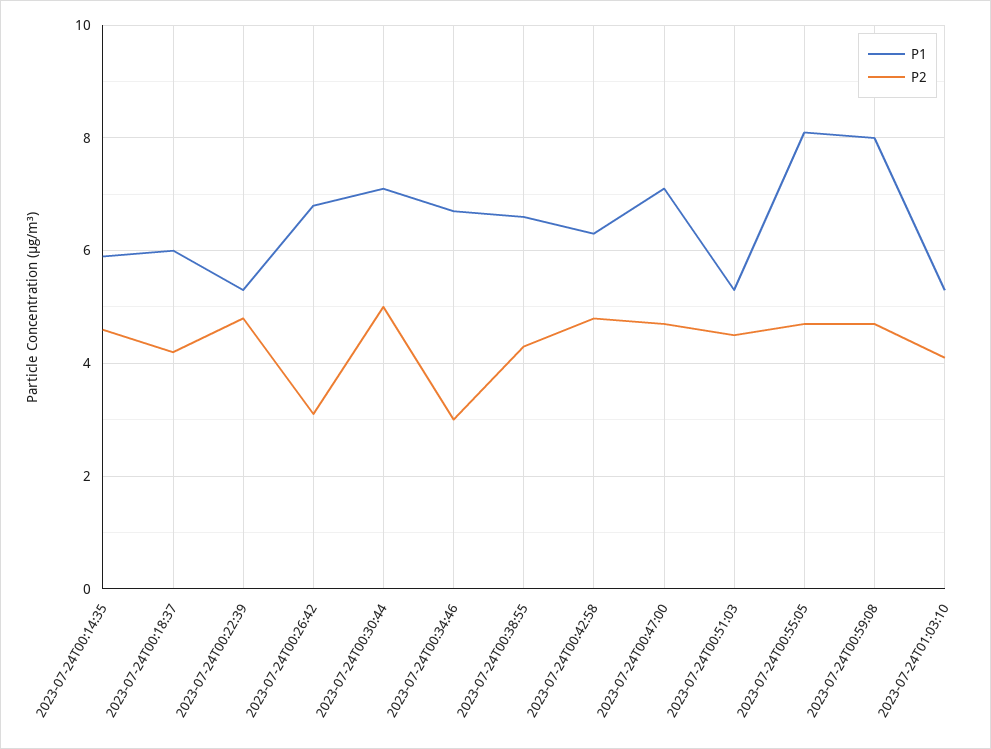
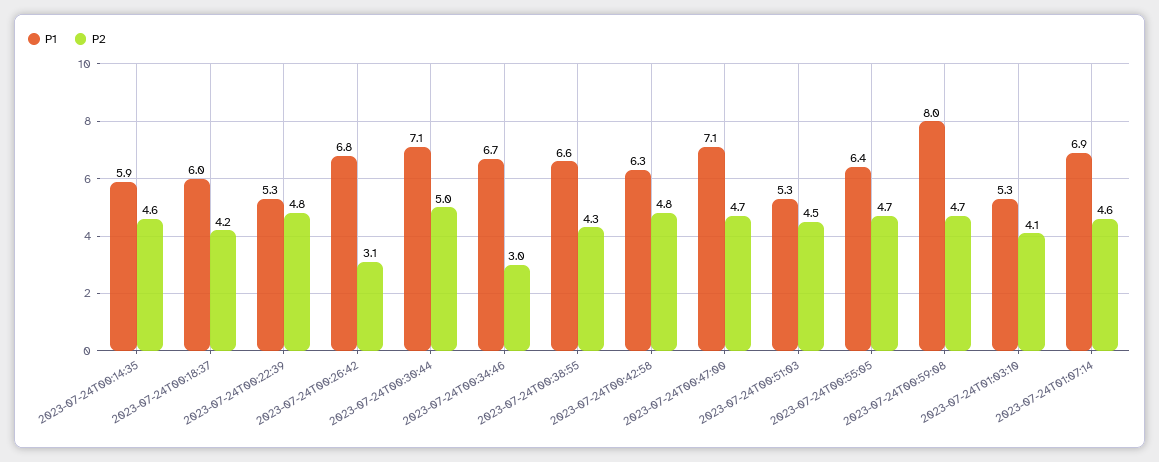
P1, 2023-07-24T00:55:05: 8 -> 6.4
P1, 2023-07-24T01:07:14: none -> 6.9
P2, 2023-07-24T01:07:14: none -> 4.6

